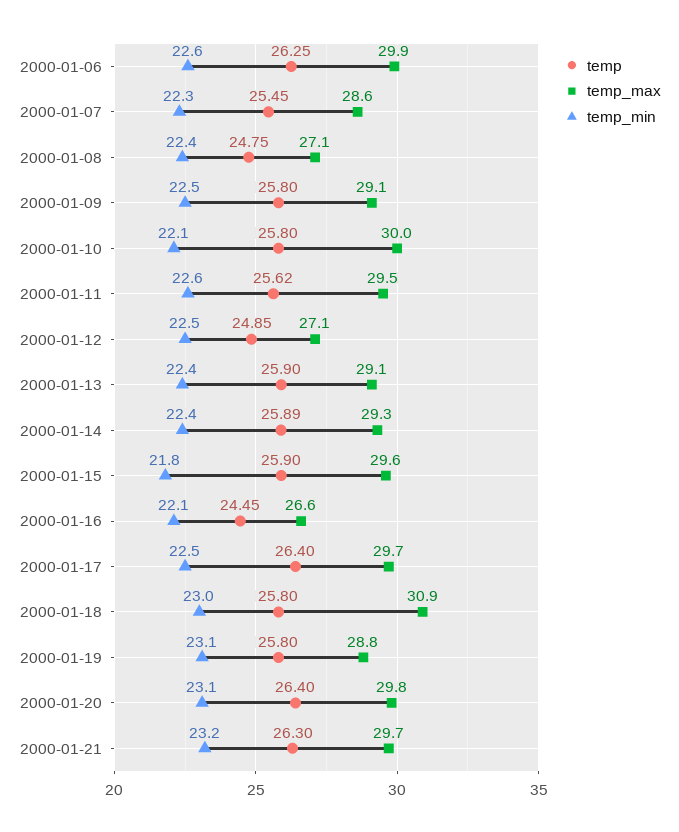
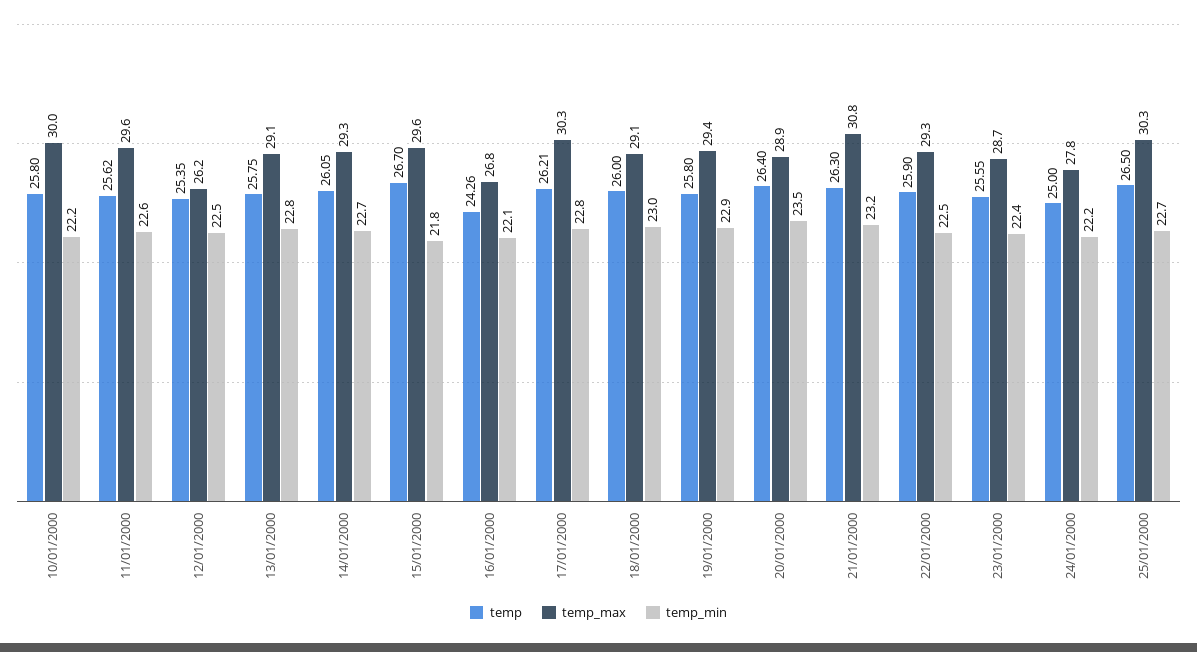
temp, 2000-01-06: 26.25 -> none
temp_max, 2000-01-06: 29.9 -> none
temp_min, 2000-01-06: 22.6 -> none
temp, 2000-01-07: 25.45 -> none
temp_max, 2000-01-07: 28.6 -> none
temp_min, 2000-01-07: 22.3 -> none
temp, 2000-01-08: 24.75 -> none
temp_max, 2000-01-08: 27.1 -> none
temp_min, 2000-01-08: 22.4 -> none
temp, 2000-01-09: 25.8 -> none
temp_max, 2000-01-09: 29.1 -> none
temp_min, 2000-01-09: 22.5 -> none
temp_min, 2000-01-10: 22.1 -> 22.2
temp_max, 2000-01-11: 29.5 -> 29.6
temp, 2000-01-12: 24.85 -> 25.35
temp_max, 2000-01-12: 27.1 -> 26.2
temp, 2000-01-13: 25.9 -> 25.75
temp_min, 2000-01-13: 22.4 -> 22.8
temp, 2000-01-14: 25.89 -> 26.05
temp_min, 2000-01-14: 22.4 -> 22.7
temp, 2000-01-15: 25.9 -> 26.7
temp, 2000-01-16: 24.45 -> 24.26
temp_max, 2000-01-16: 26.6 -> 26.8
temp, 2000-01-17: 26.4 -> 26.21
temp_max, 2000-01-17: 29.7 -> 30.3
temp_min, 2000-01-17: 22.5 -> 22.8
temp, 2000-01-18: 25.8 -> 26
temp_max, 2000-01-18: 30.9 -> 29.1
temp_max, 2000-01-19: 28.8 -> 29.4
temp_min, 2000-01-19: 23.1 -> 22.9
temp_max, 2000-01-20: 29.8 -> 28.9
temp_min, 2000-01-20: 23.1 -> 23.5
temp_max, 2000-01-21: 29.7 -> 30.8
temp, 22/01/2000: none -> 25.9
temp_max, 22/01/2000: none -> 29.3
temp_min, 22/01/2000: none -> 22.5
temp, 23/01/2000: none -> 25.55
temp_max, 23/01/2000: none -> 28.7
temp_min, 23/01/2000: none -> 22.4
temp, 24/01/2000: none -> 25
temp_max, 24/01/2000: none -> 27.8
temp_min, 24/01/2000: none -> 22.2
temp, 25/01/2000: none -> 26.5
temp_max, 25/01/2000: none -> 30.3
temp_min, 25/01/2000: none -> 22.7

